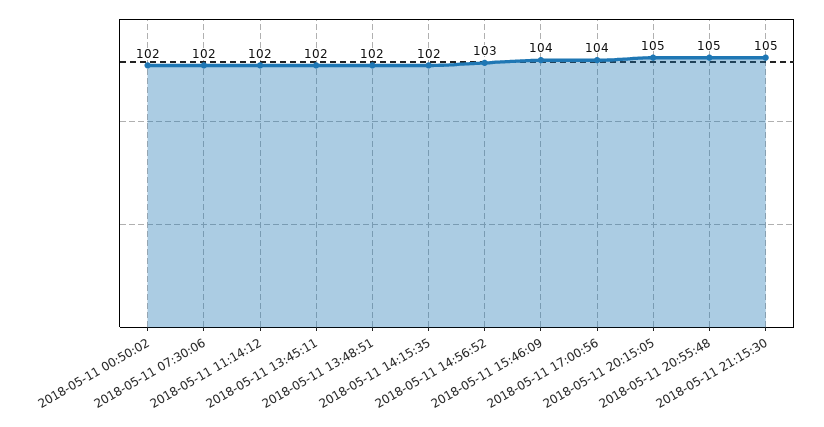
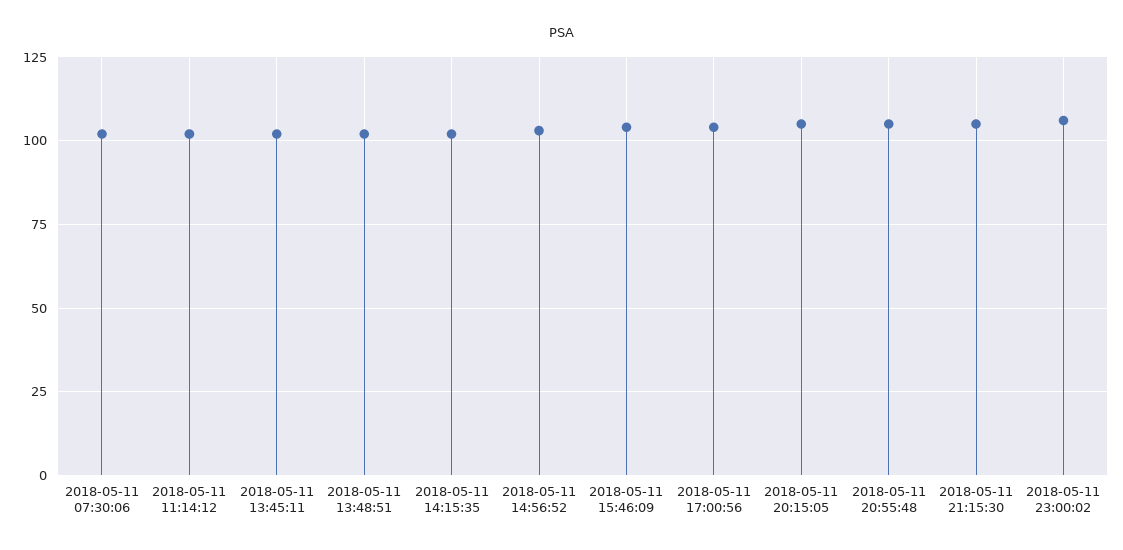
2018-05-11 00:50:02: 102 -> none
2018-05-11 23:00:02: none -> 105

